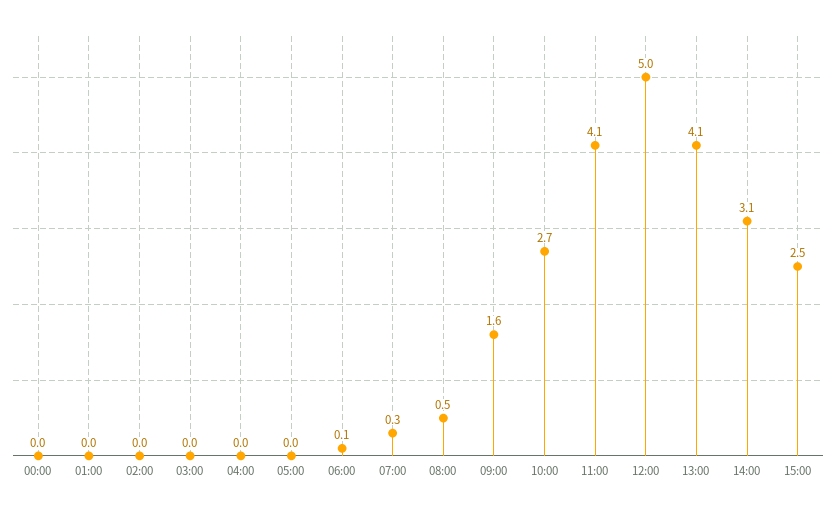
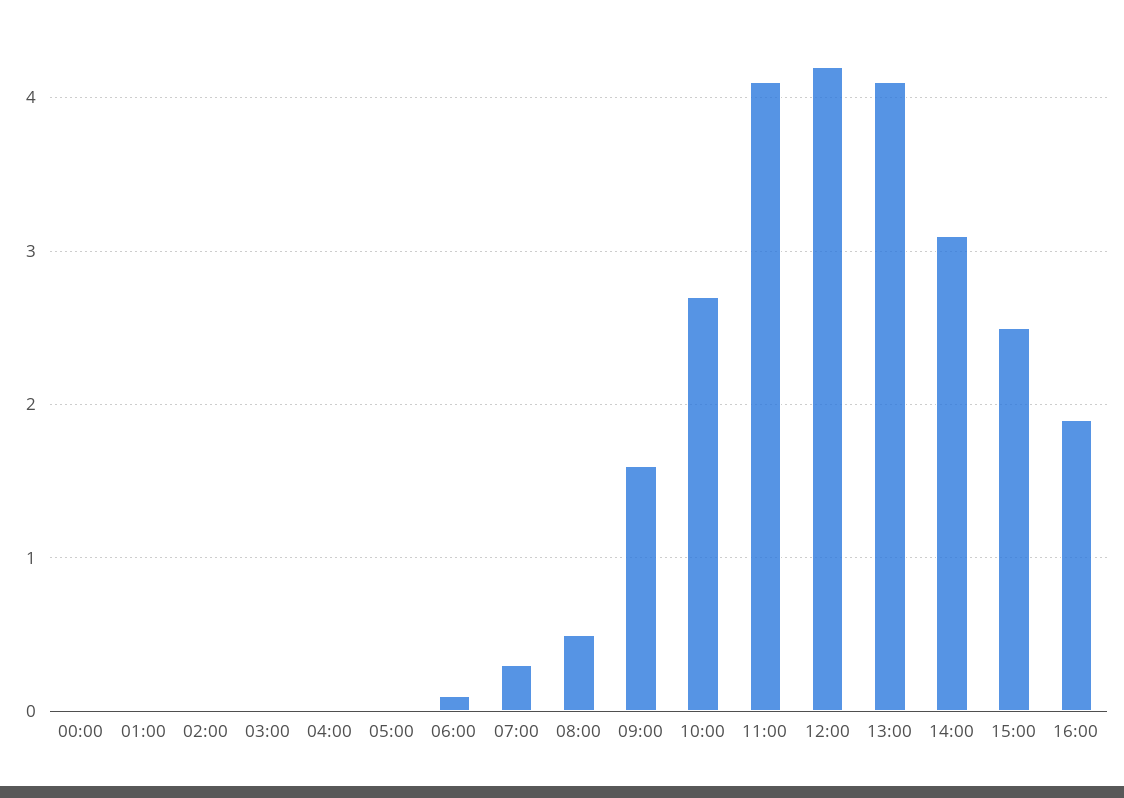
12:00: 5 -> 4.2
16:00: none -> 1.9

